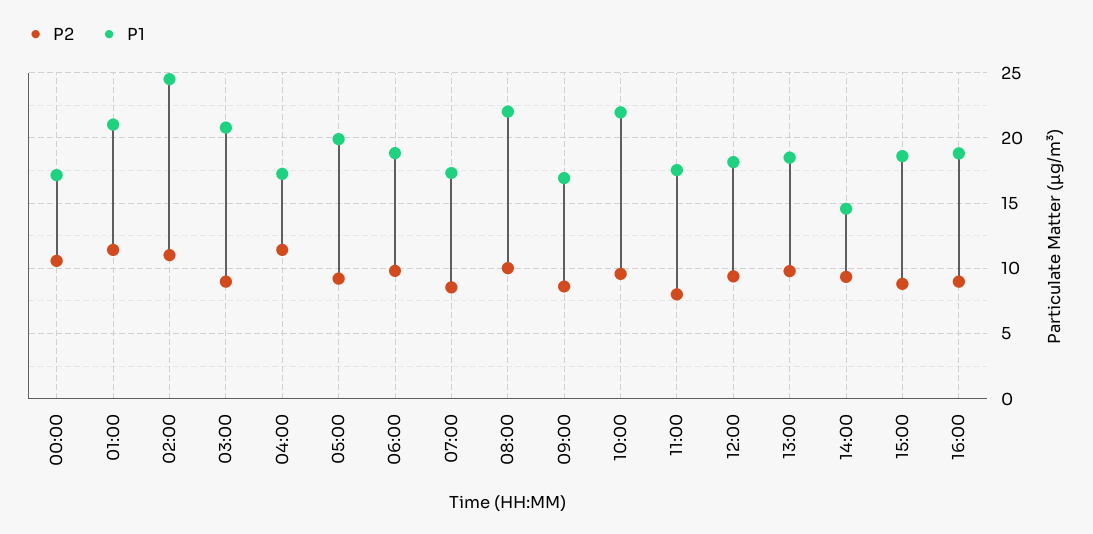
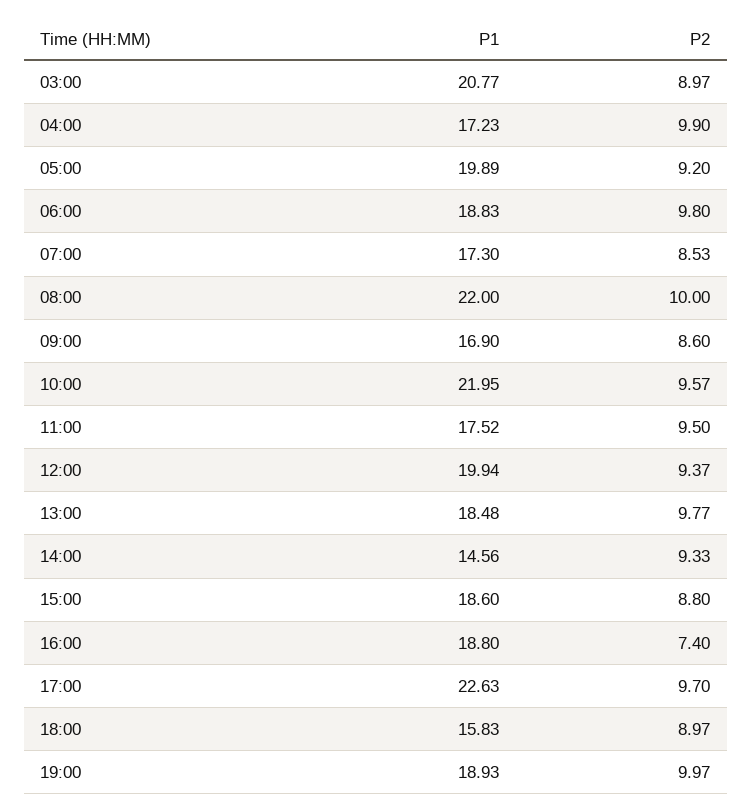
P2, 00:00: 10.5 -> none
P1, 00:00: 17 -> none
P2, 01:00: 11.5 -> none
P1, 01:00: 21 -> none
P2, 02:00: 11 -> none
P1, 02:00: 24.5 -> none
P2, 04:00: 11.5 -> 9.9
P2, 11:00: 8 -> 9.5
P1, 12:00: 18 -> 19.94
P2, 16:00: 9 -> 7.4
P1, 17:00: none -> 22.63
P2, 17:00: none -> 9.7
P1, 18:00: none -> 15.83
P2, 18:00: none -> 8.97
P1, 19:00: none -> 18.93
P2, 19:00: none -> 9.97

